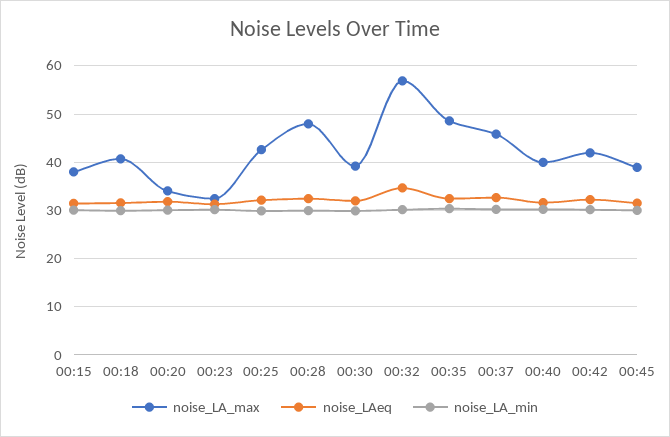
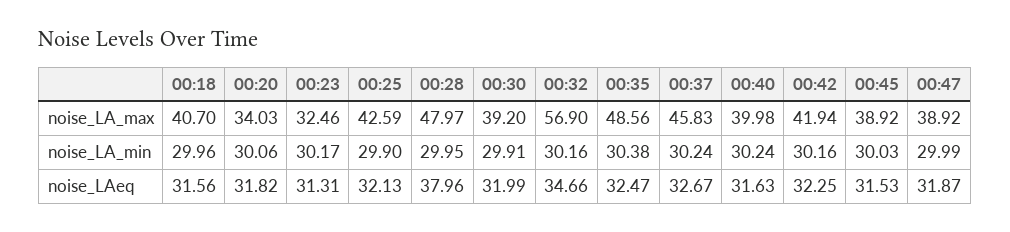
noise_LA_max, 00:15: 38 -> none
noise_LAeq, 00:15: 32 -> none
noise_LA_min, 00:15: 30 -> none
noise_LAeq, 00:28: 32 -> 37.96
noise_LA_max, 00:47: none -> 38.92
noise_LA_min, 00:47: none -> 29.99
noise_LAeq, 00:47: none -> 31.87

